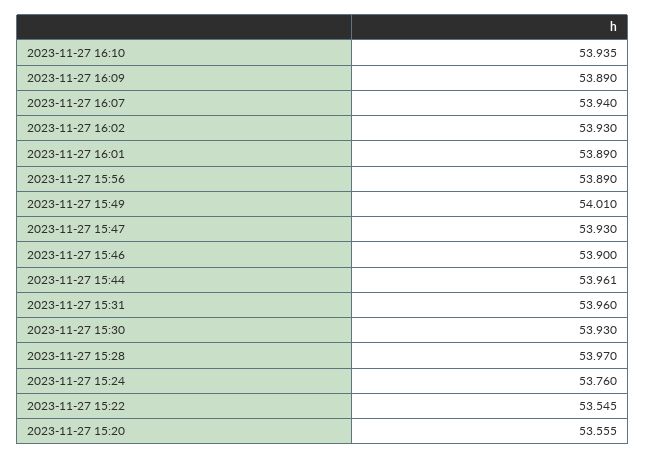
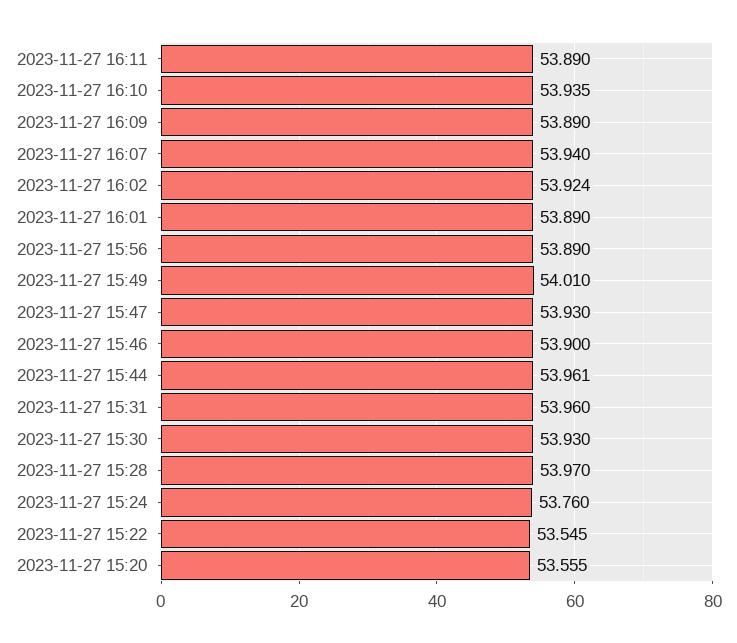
2023-11-27 16:02: 53.93 -> 53.924
2023-11-27 16:11: none -> 53.89

